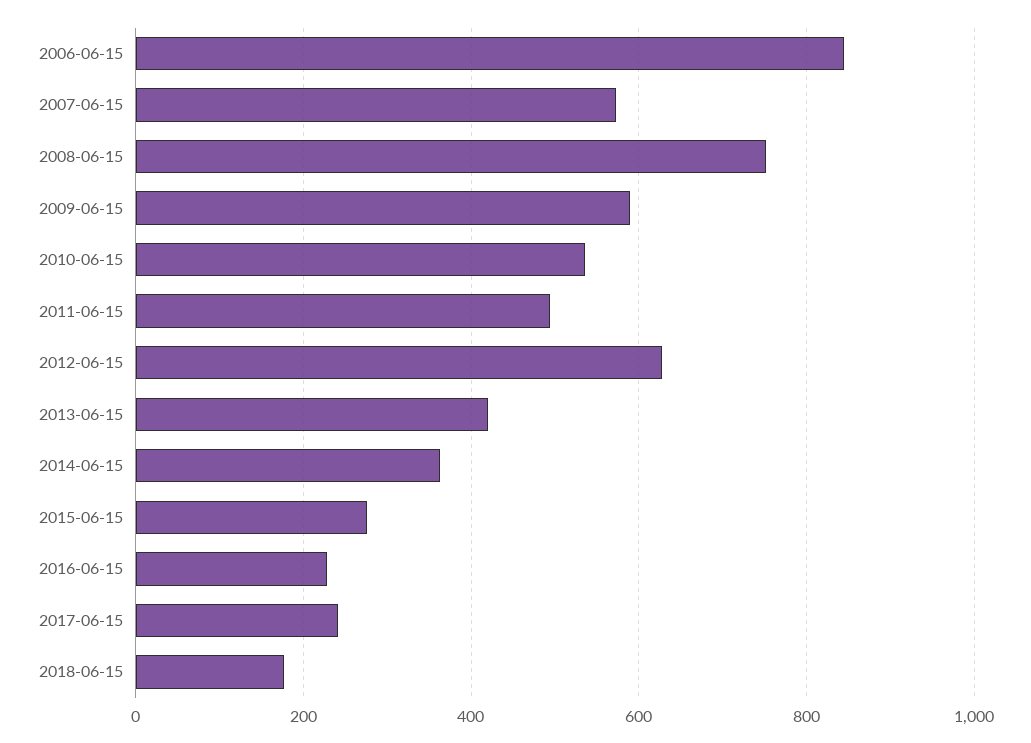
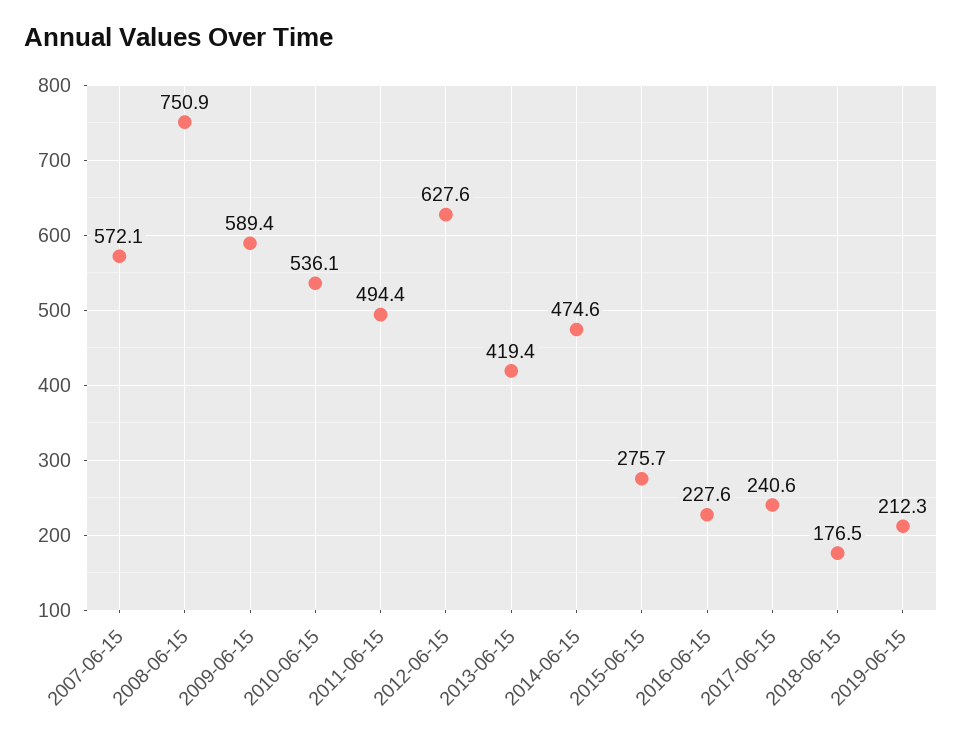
2006-06-15: 840 -> none
2014-06-15: 360 -> 474.6
2019-06-15: none -> 212.3

